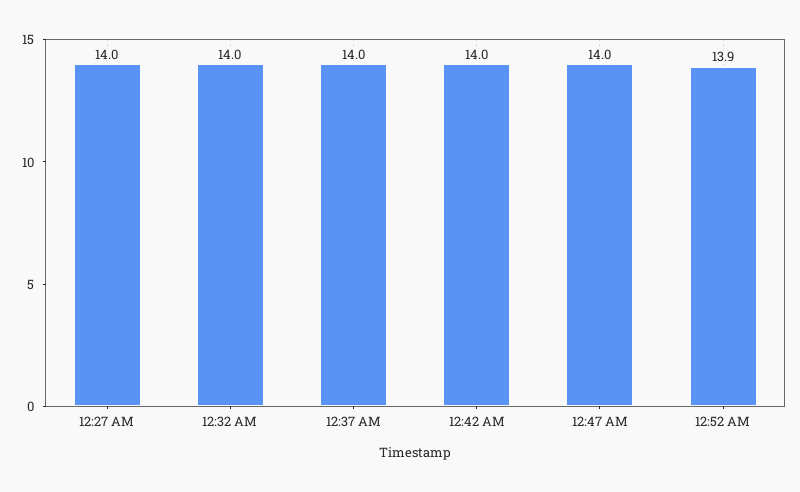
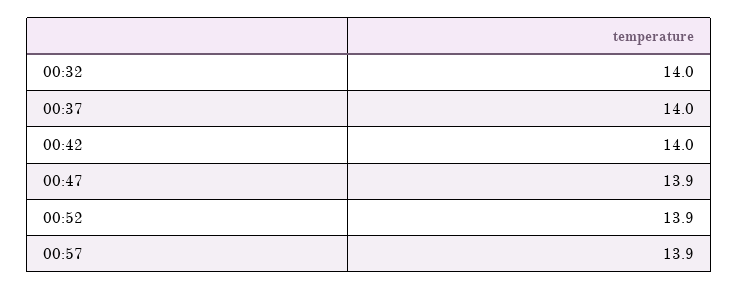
12:27 AM: 14 -> none
12:47 AM: 14 -> 13.9
00:57: none -> 13.9

